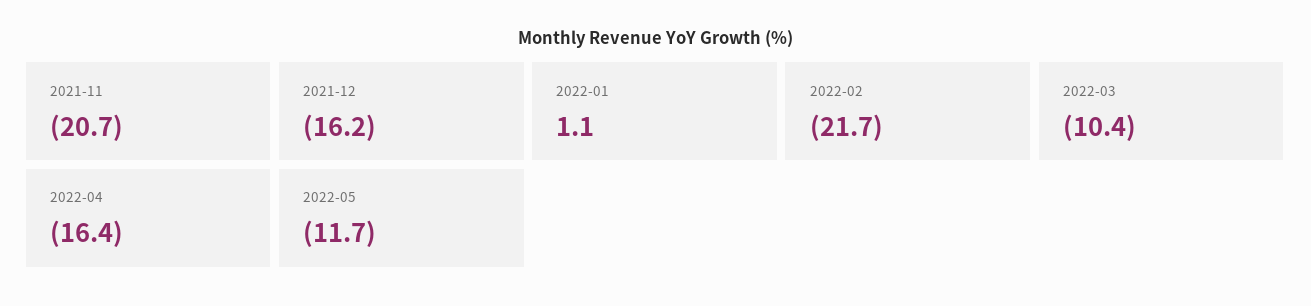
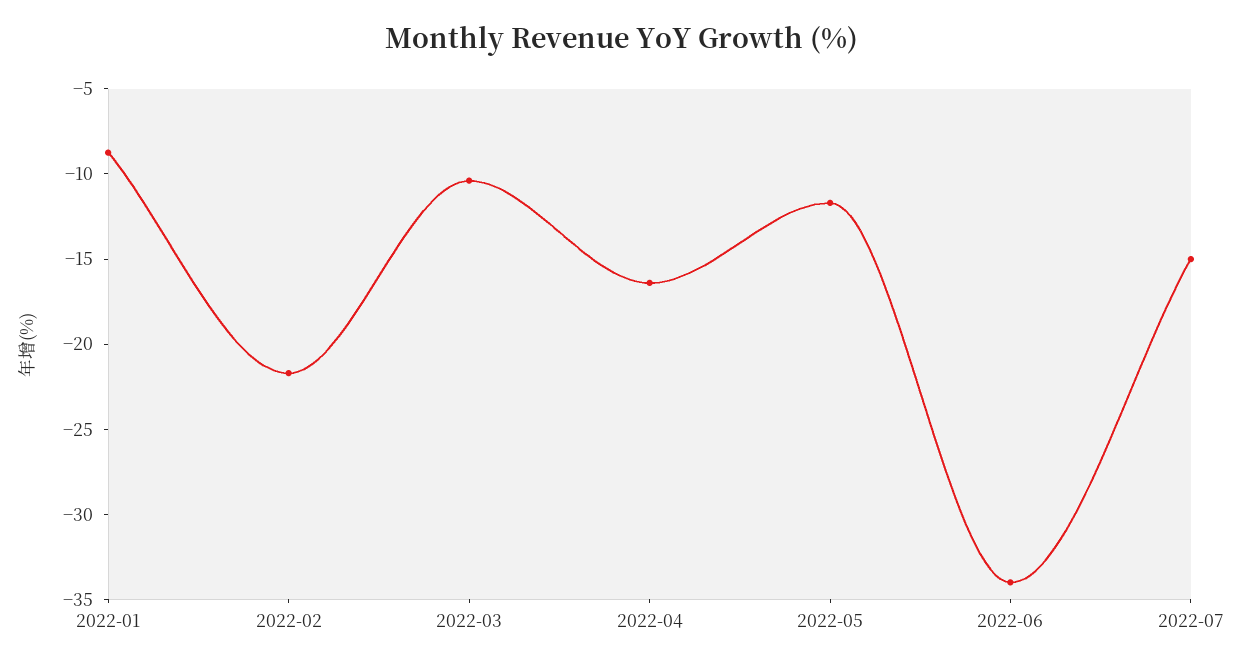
2021-11: -20.7 -> none
2021-12: -16.2 -> none
2022-01: 1.1 -> -9
2022-06: none -> -34
2022-07: none -> -15

